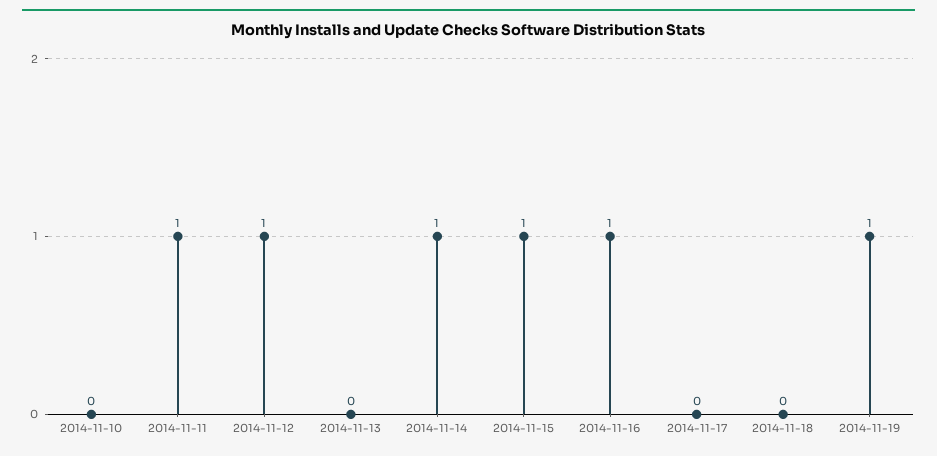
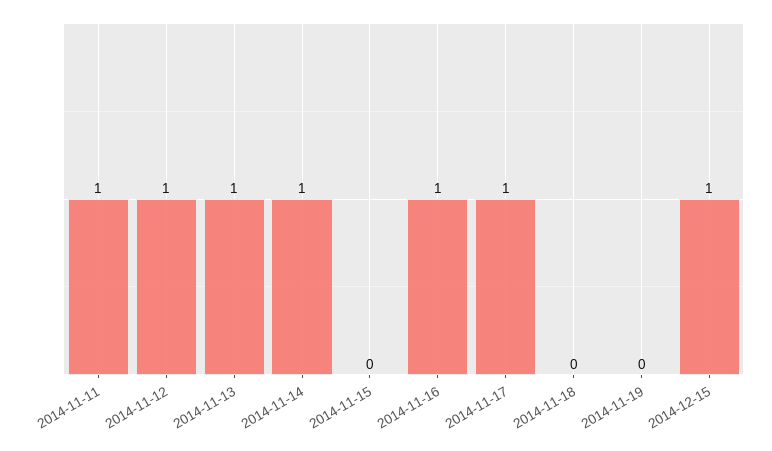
2014-11-10: 0 -> none
2014-11-13: 0 -> 1
2014-11-15: 1 -> 0
2014-11-17: 0 -> 1
2014-11-19: 1 -> 0
2014-12-15: none -> 1

